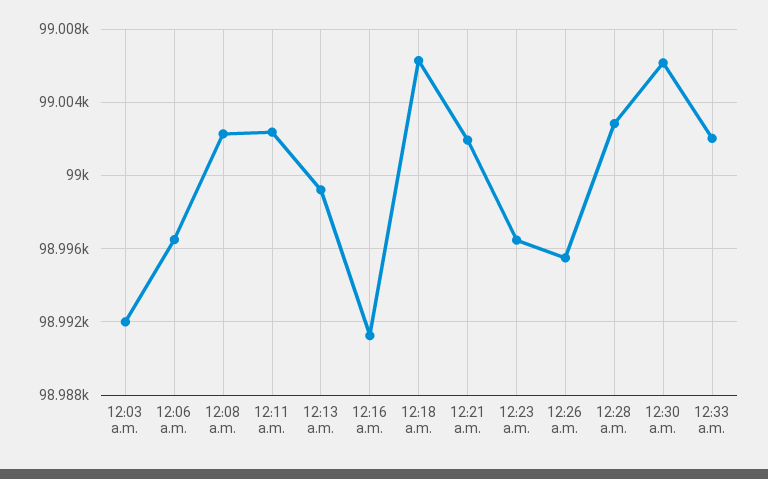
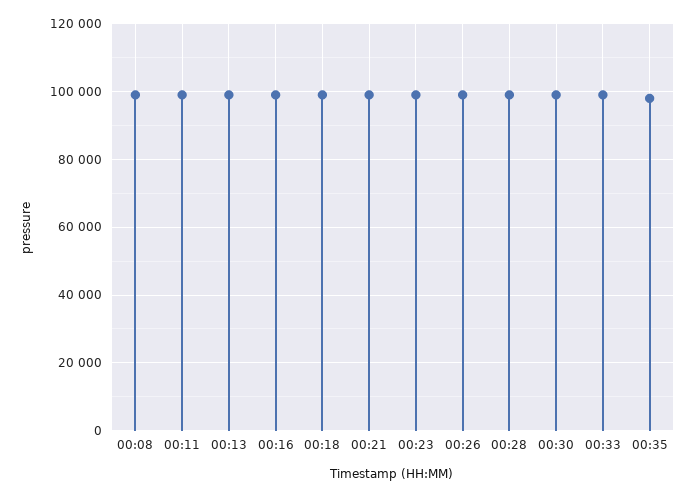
12:03 a.m.: 98992 -> none
12:06 a.m.: 98996.5 -> none
00:35: none -> 98000

